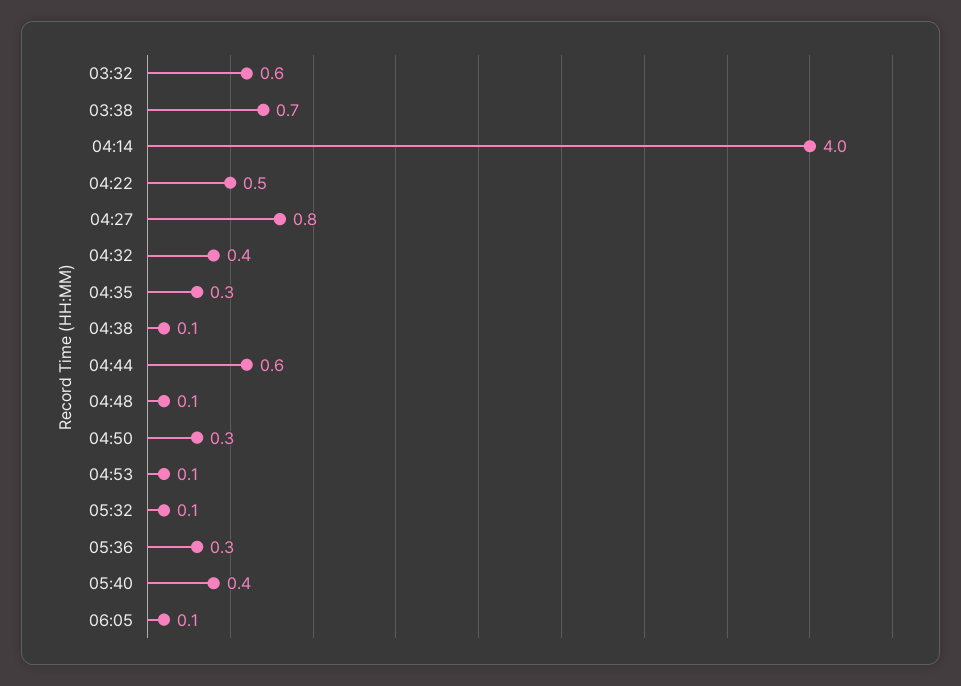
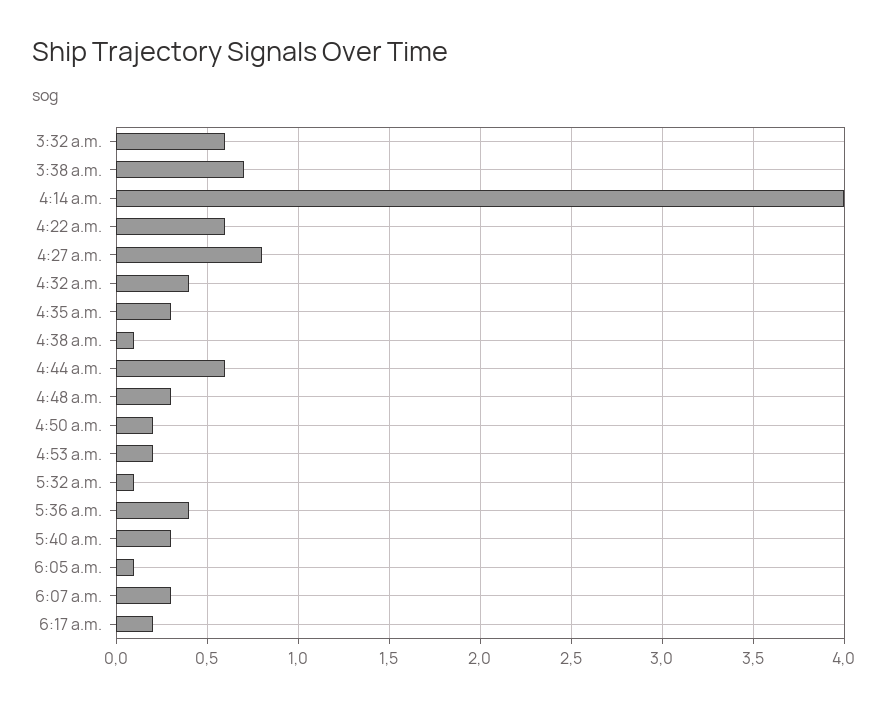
04:22: 0.5 -> 0.6
04:48: 0.1 -> 0.3
04:50: 0.3 -> 0.2
04:53: 0.1 -> 0.2
05:36: 0.3 -> 0.4
05:40: 0.4 -> 0.3
6:07 a.m.: none -> 0.3
6:17 a.m.: none -> 0.2

